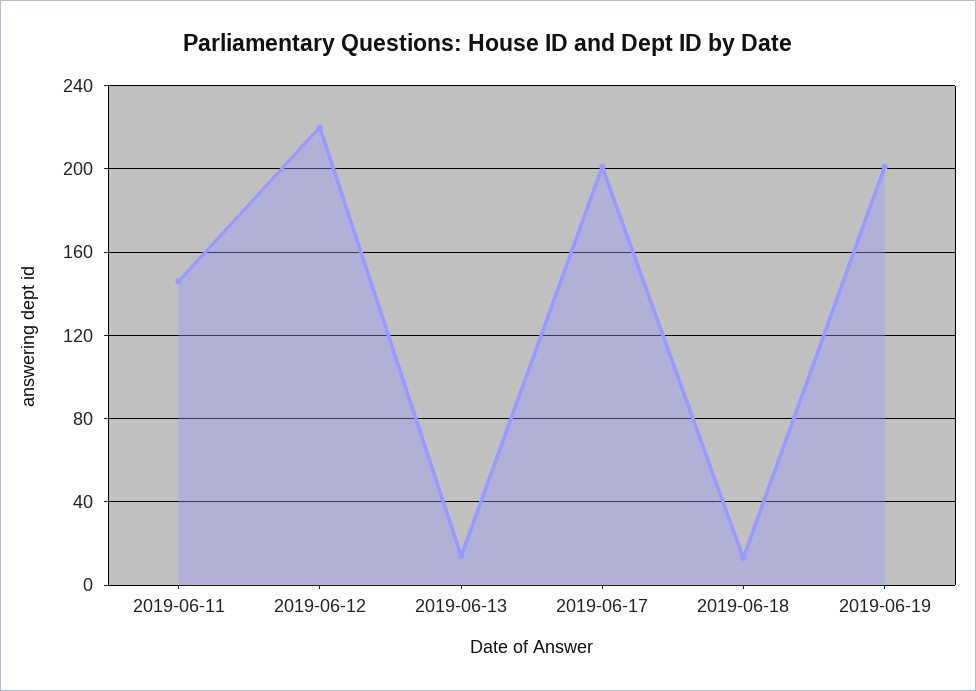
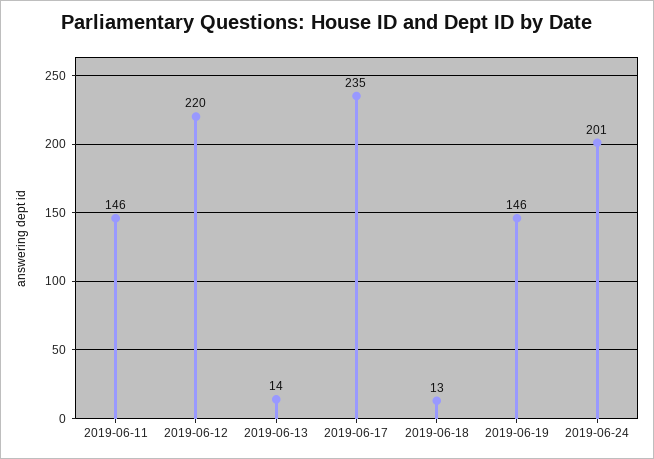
2019-06-17: 200 -> 235
2019-06-19: 200 -> 146
2019-06-24: none -> 201

